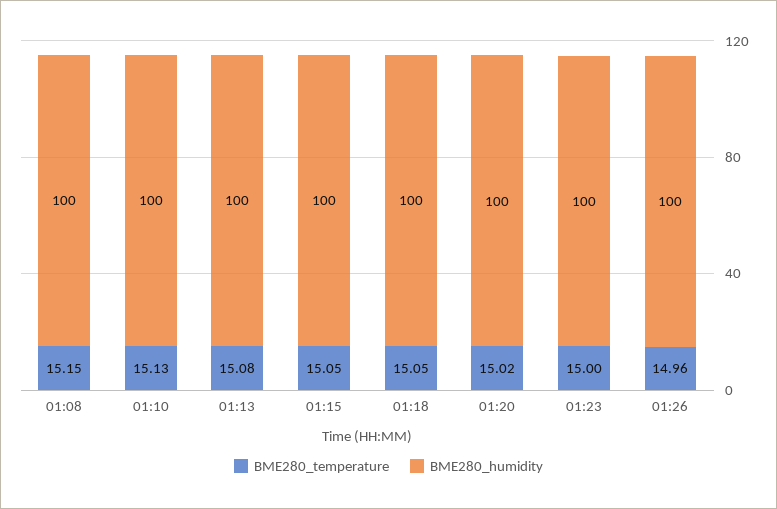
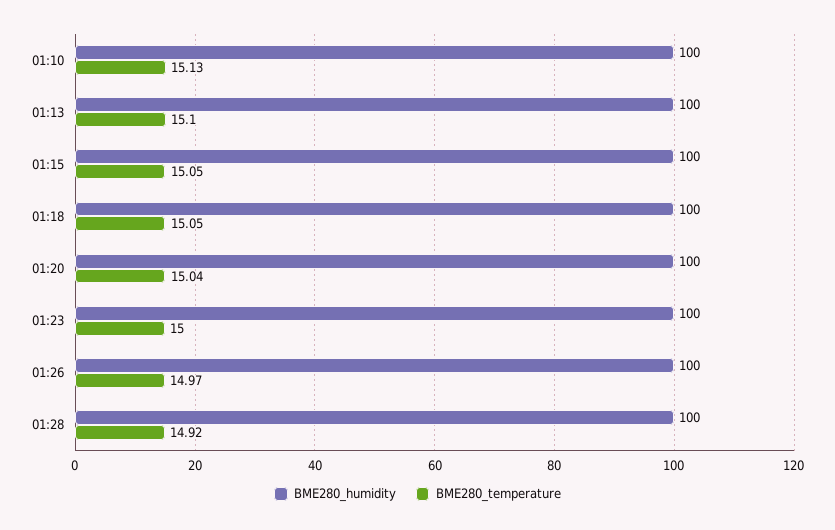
BME280_temperature, 01:08: 15.15 -> none
BME280_humidity, 01:08: 100 -> none
BME280_temperature, 01:13: 15.08 -> 15.1
BME280_temperature, 01:20: 15.02 -> 15.04
BME280_temperature, 01:26: 14.96 -> 14.97
BME280_humidity, 01:28: none -> 100
BME280_temperature, 01:28: none -> 14.92

